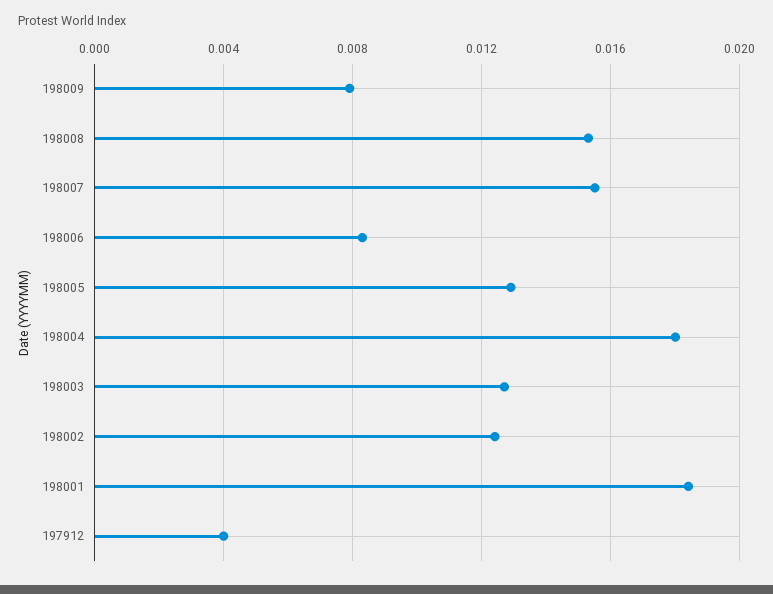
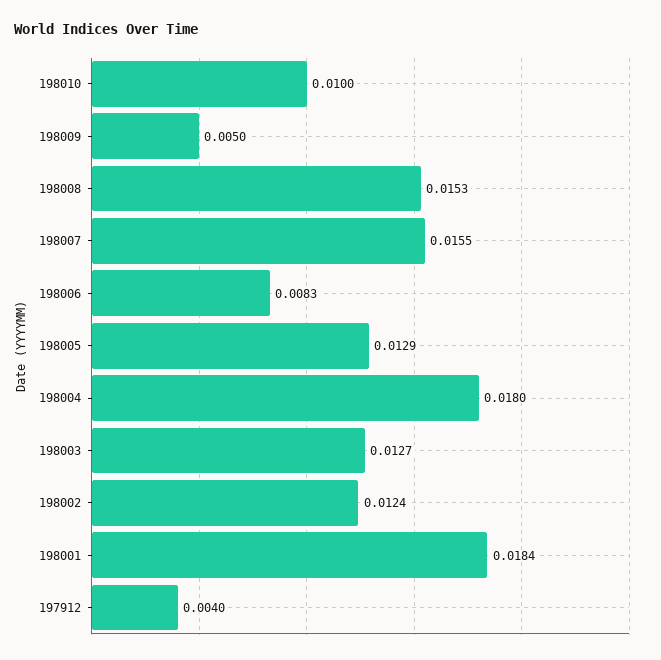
198009: 0.008 -> 0.005
198010: none -> 0.01

